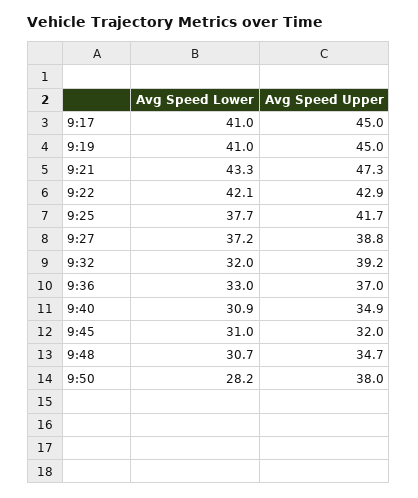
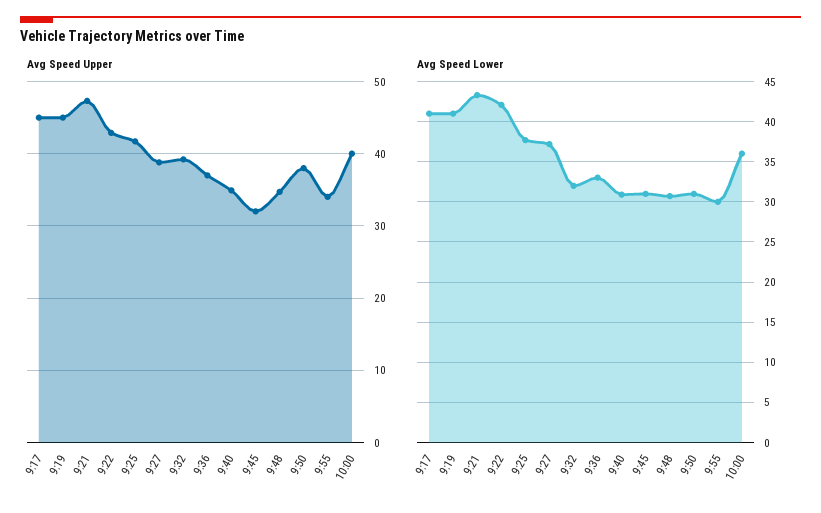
Avg Speed Lower, 9:50: 28.2 -> 31
Avg Speed Upper, 9:55: none -> 34
Avg Speed Upper, 10:00: none -> 40
Avg Speed Lower, 9:55: none -> 30
Avg Speed Lower, 10:00: none -> 36

